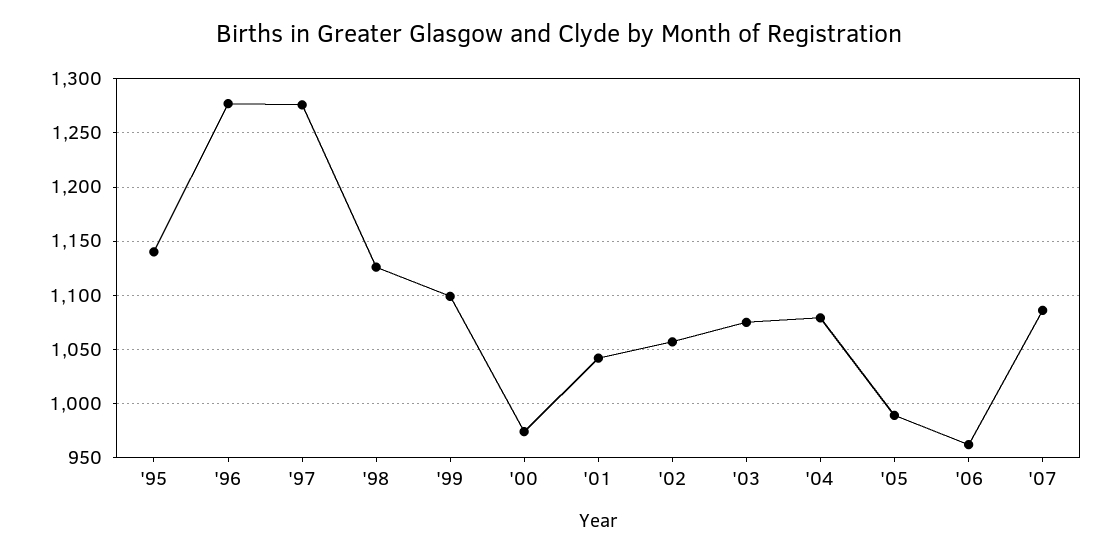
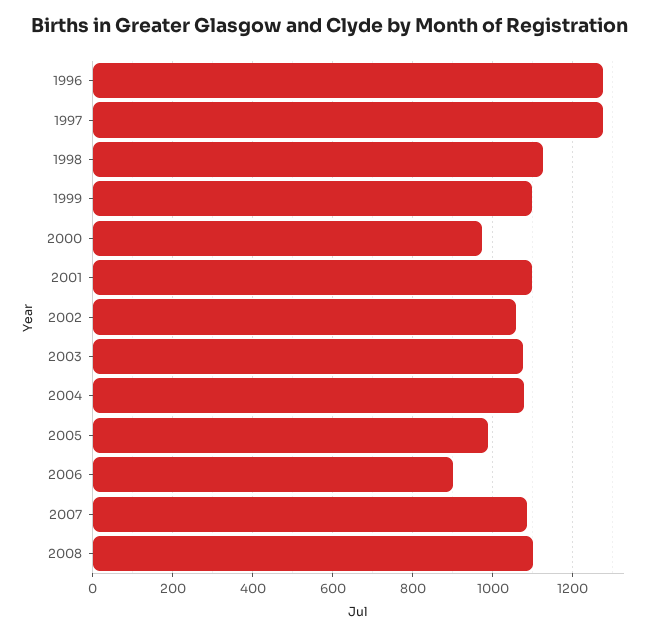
'95: 1140 -> none
'01: 1040 -> 1100
'06: 960 -> 900
2008: none -> 1100

